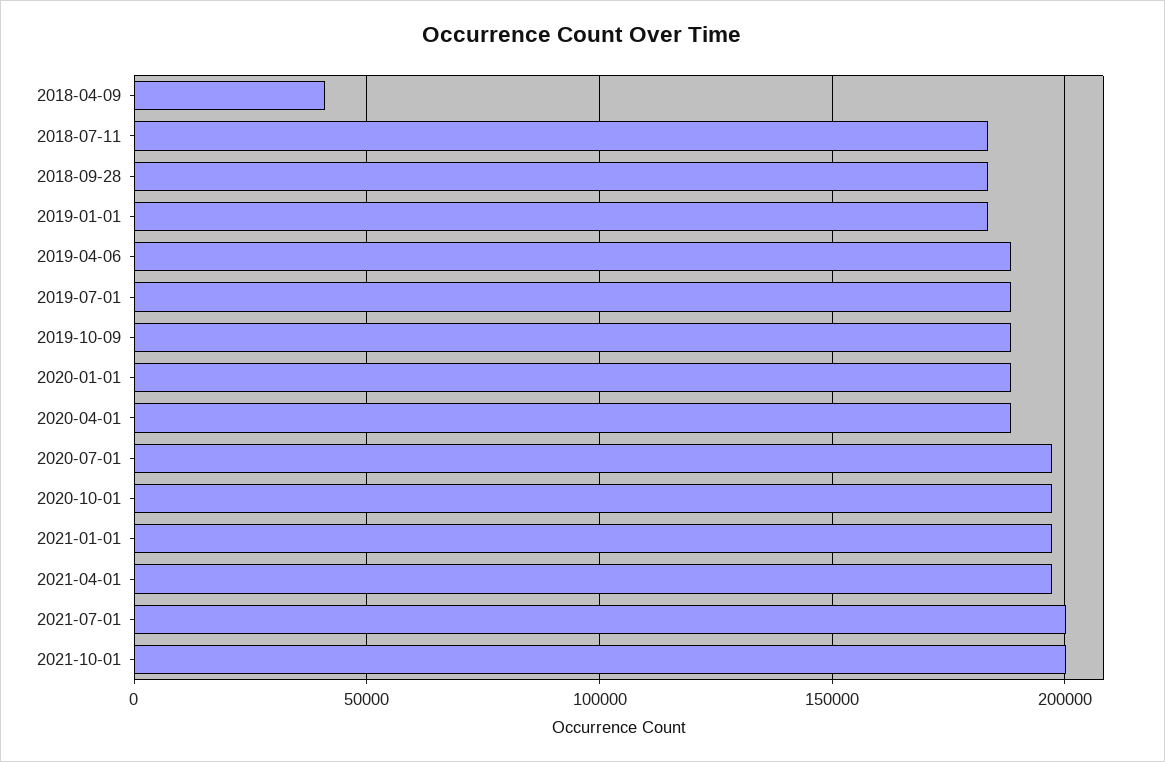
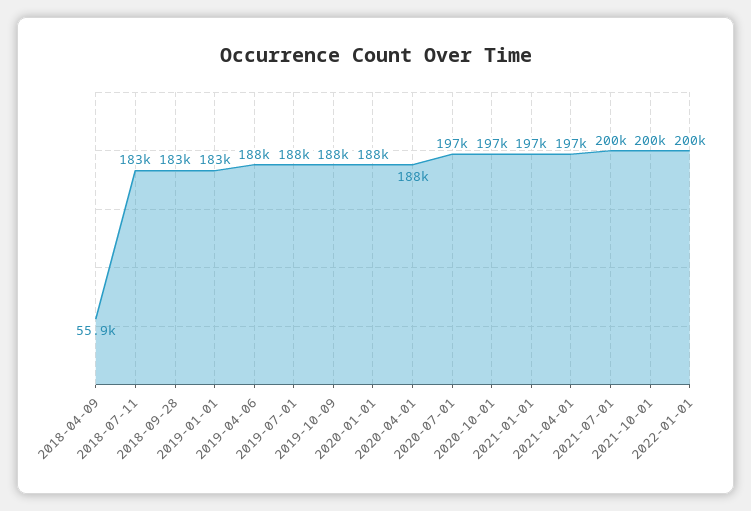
2018-04-09: 40000 -> 55900
2022-01-01: none -> 200000

